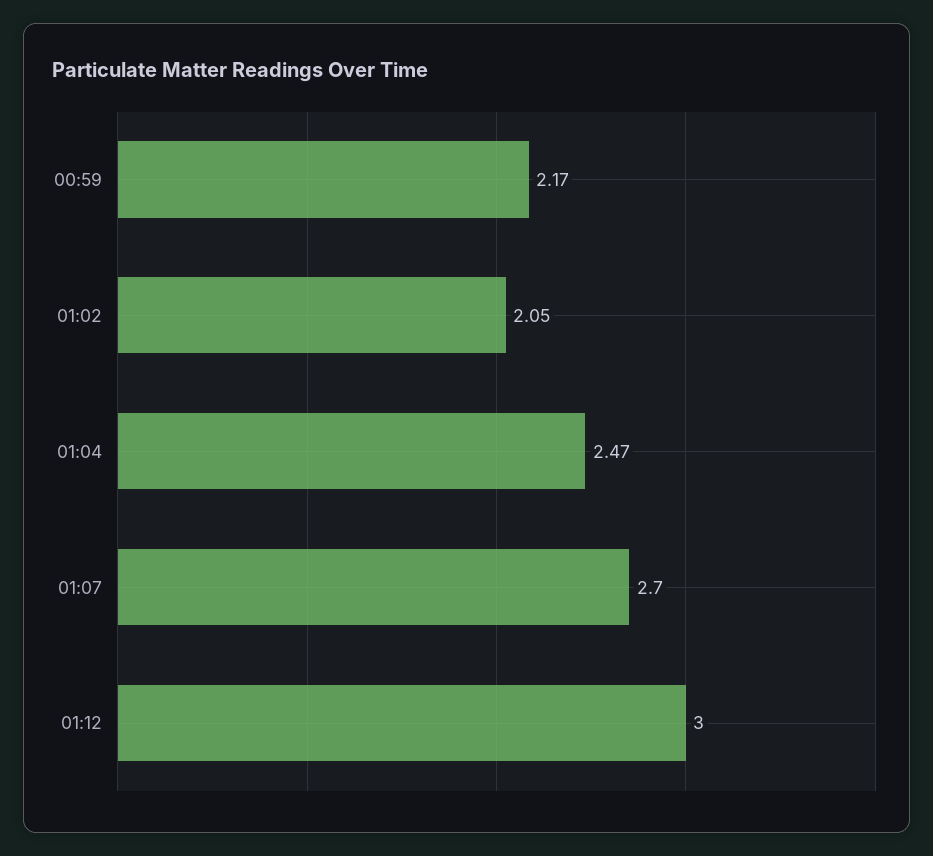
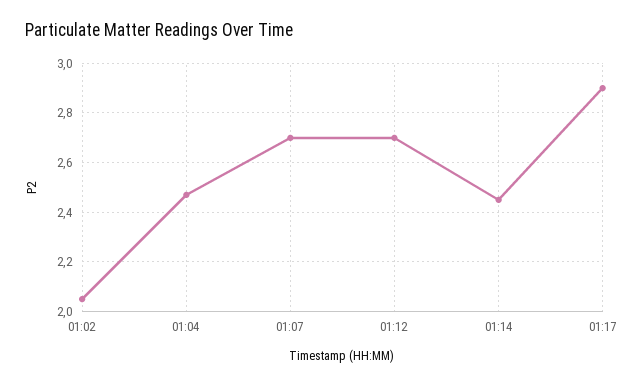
00:59: 2.17 -> none
01:12: 3 -> 2.7
01:14: none -> 2.45
01:17: none -> 2.9

